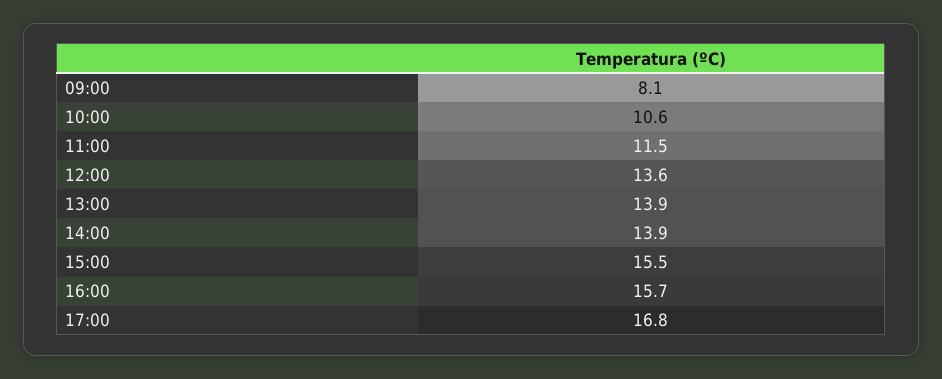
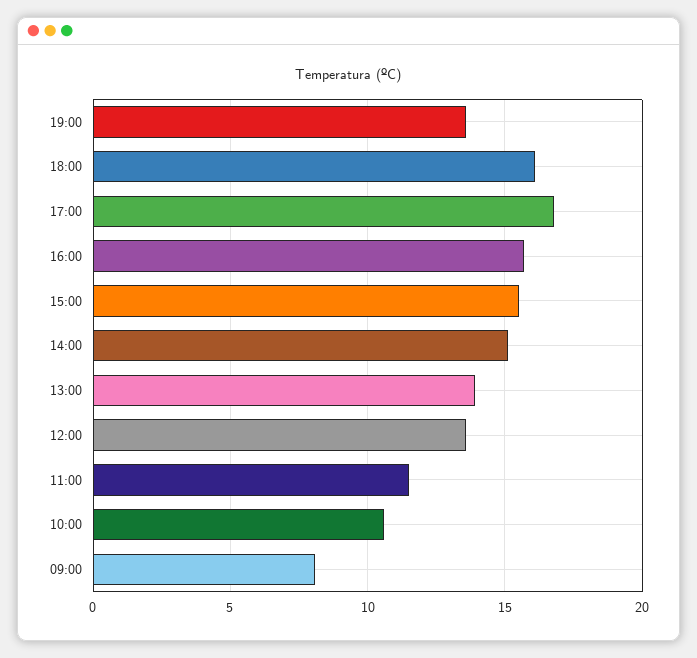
14:00: 13.9 -> 15
19:00: none -> 13.5
18:00: none -> 16

